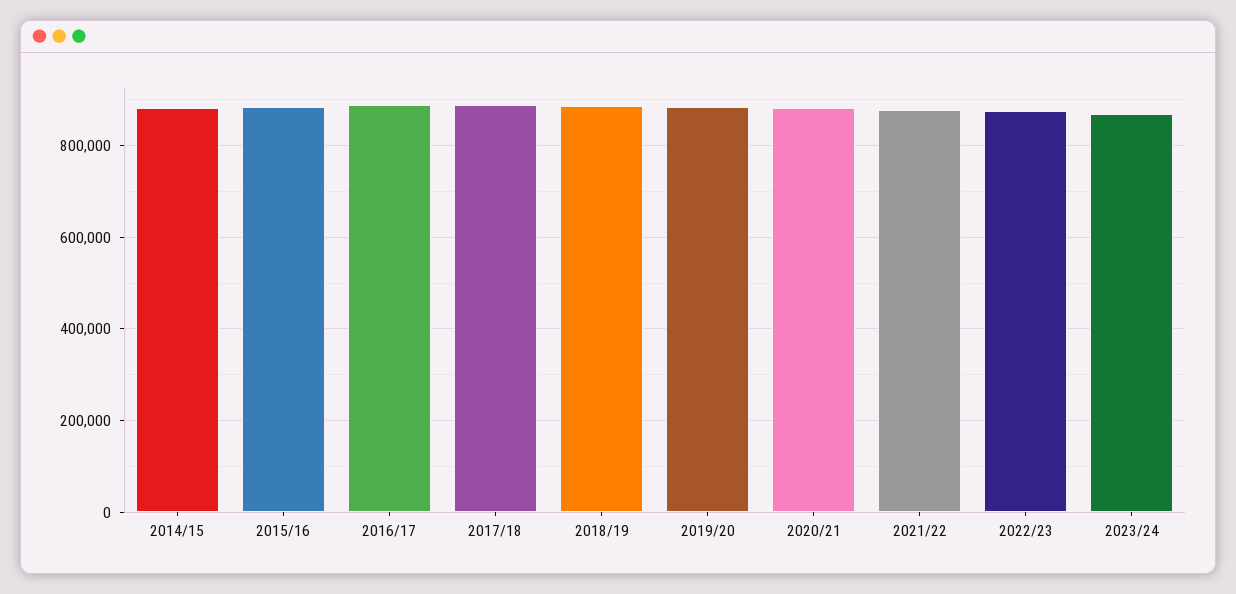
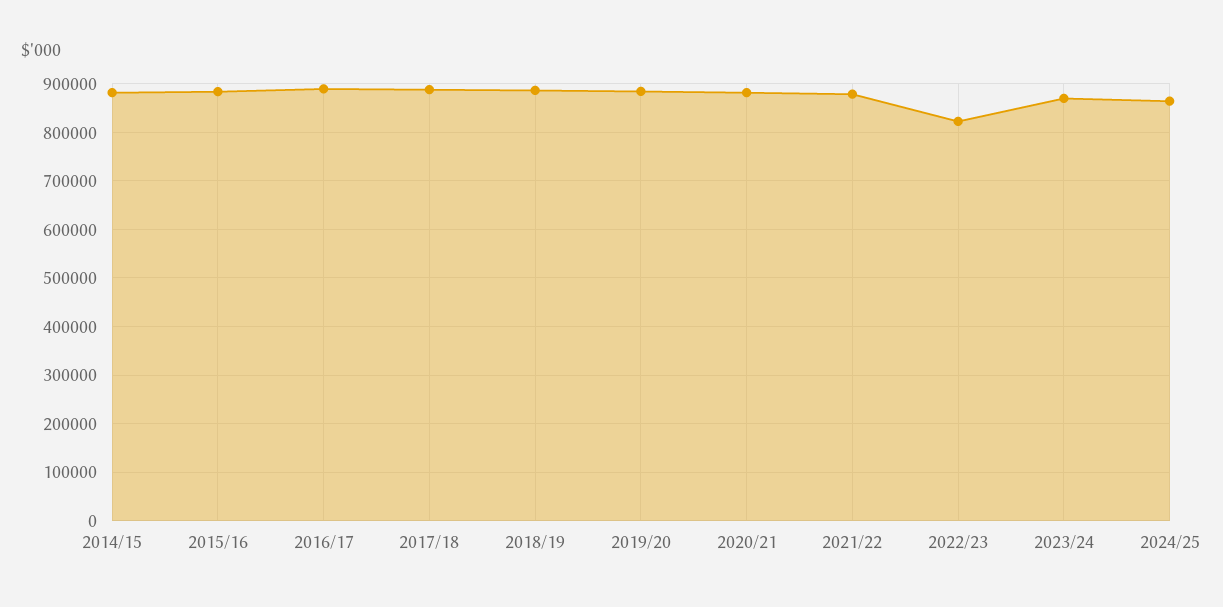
2022/23: 880000 -> 820000
2024/25: none -> 860000

